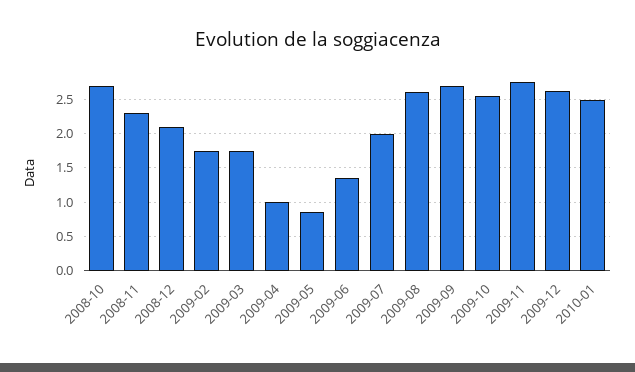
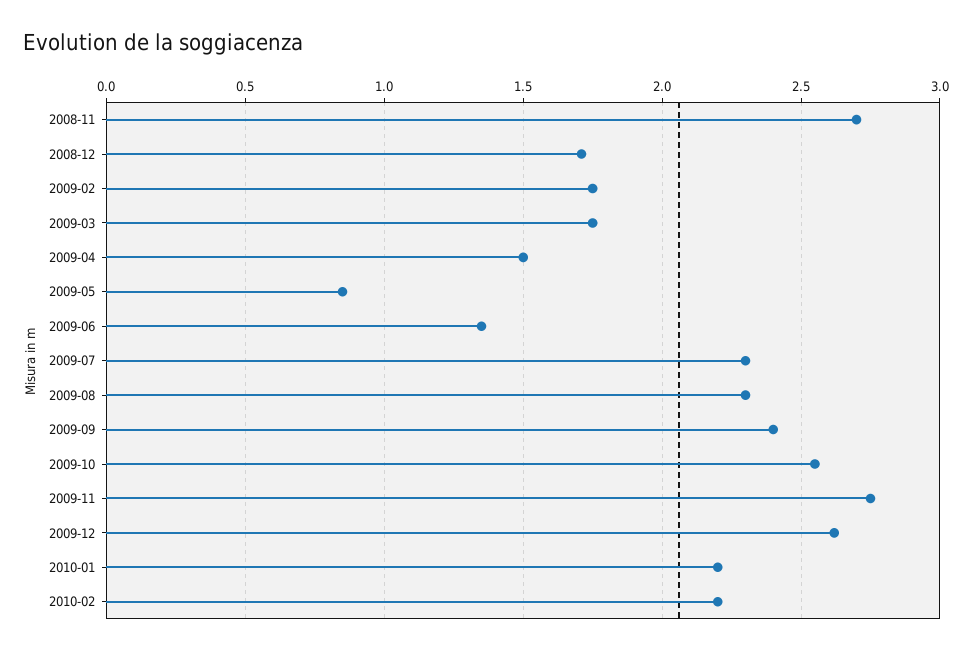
2008-10: 2.7 -> none
2008-11: 2.3 -> 2.7
2008-12: 2.1 -> 1.7
2009-04: 1 -> 1.5
2009-07: 2 -> 2.3
2009-08: 2.6 -> 2.3
2009-09: 2.7 -> 2.4
2010-01: 2.5 -> 2.2
2010-02: none -> 2.2

